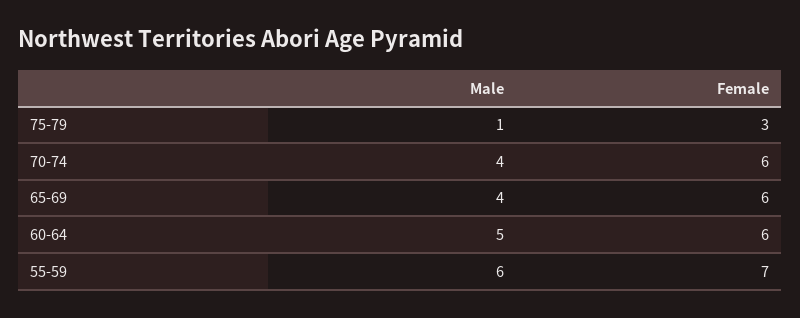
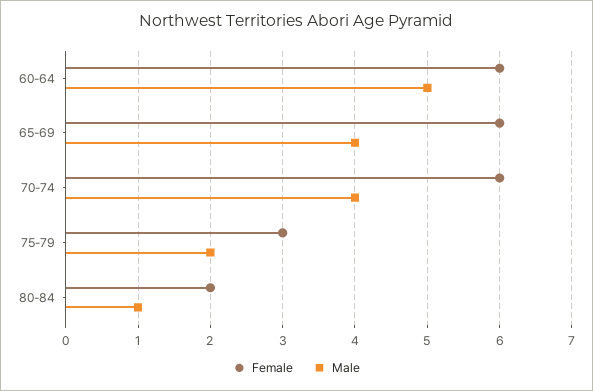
Male, 75-79: 1 -> 2
Male, 55-59: 6 -> none
Female, 55-59: 7 -> none
Female, 80-84: none -> 2
Male, 80-84: none -> 1

